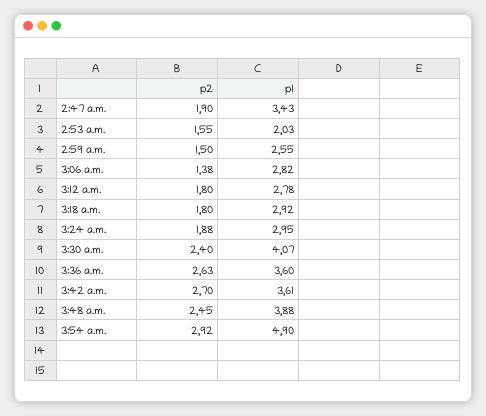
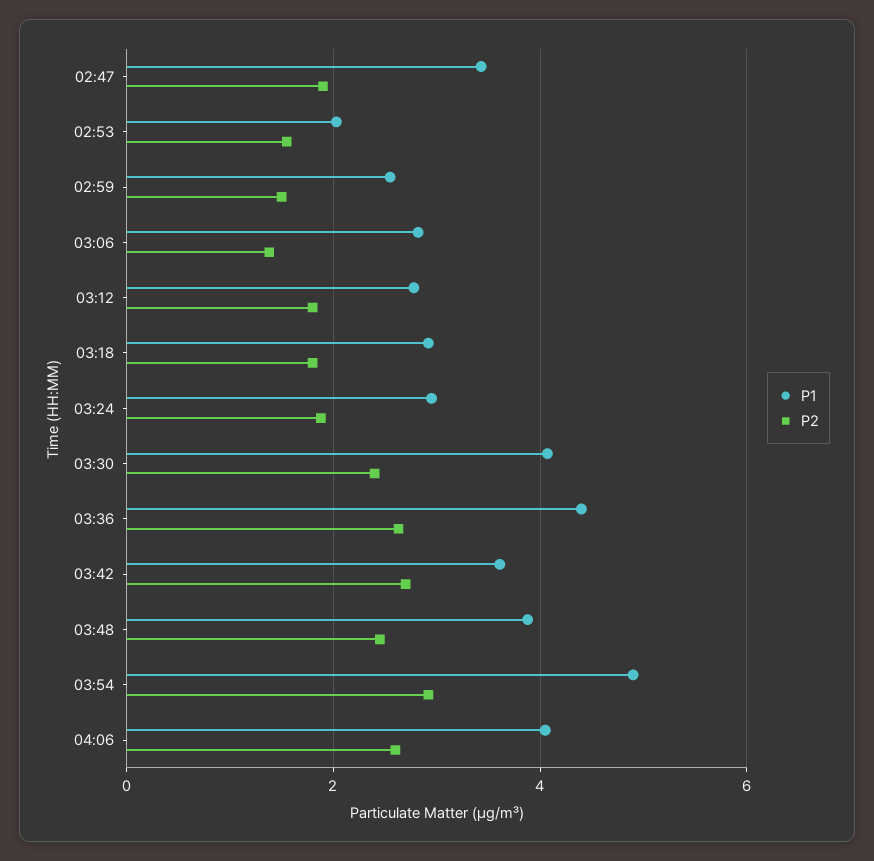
p1, 3:36 a.m.: 3.6 -> 4.4
p1, 04:06: none -> 4
p2, 04:06: none -> 2.6

